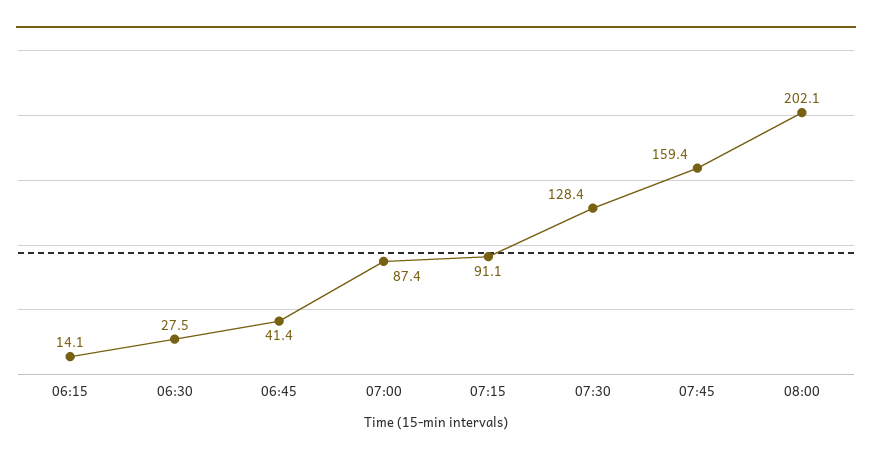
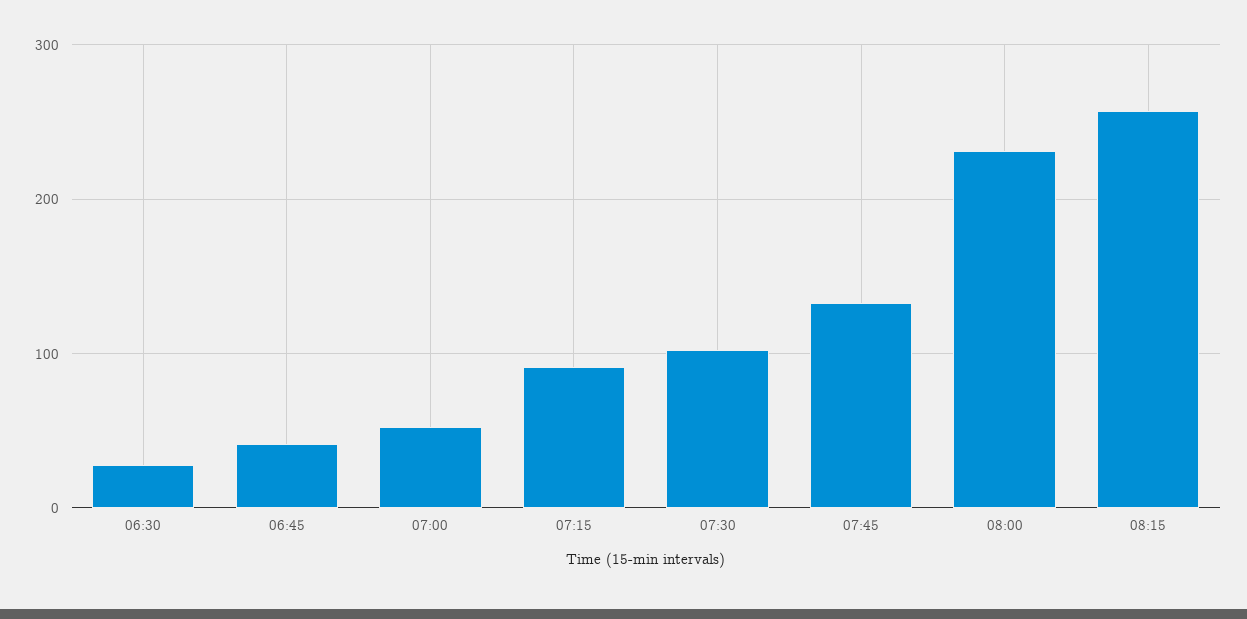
06:15: 14.1 -> none
07:00: 87.4 -> 50
07:30: 128.4 -> 100
07:45: 159.4 -> 130
08:00: 202.1 -> 230
08:15: none -> 260

